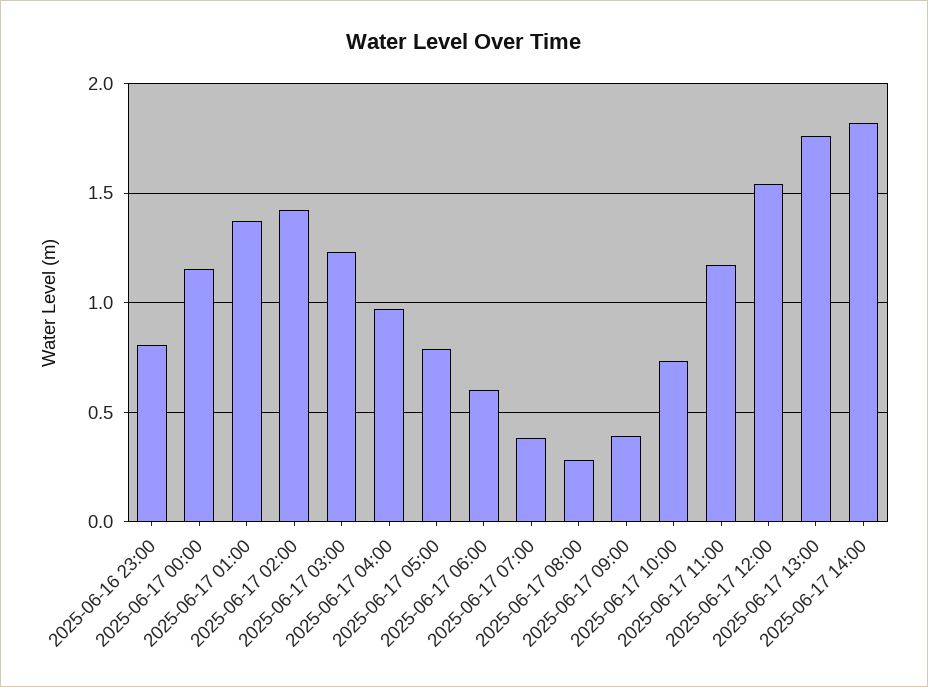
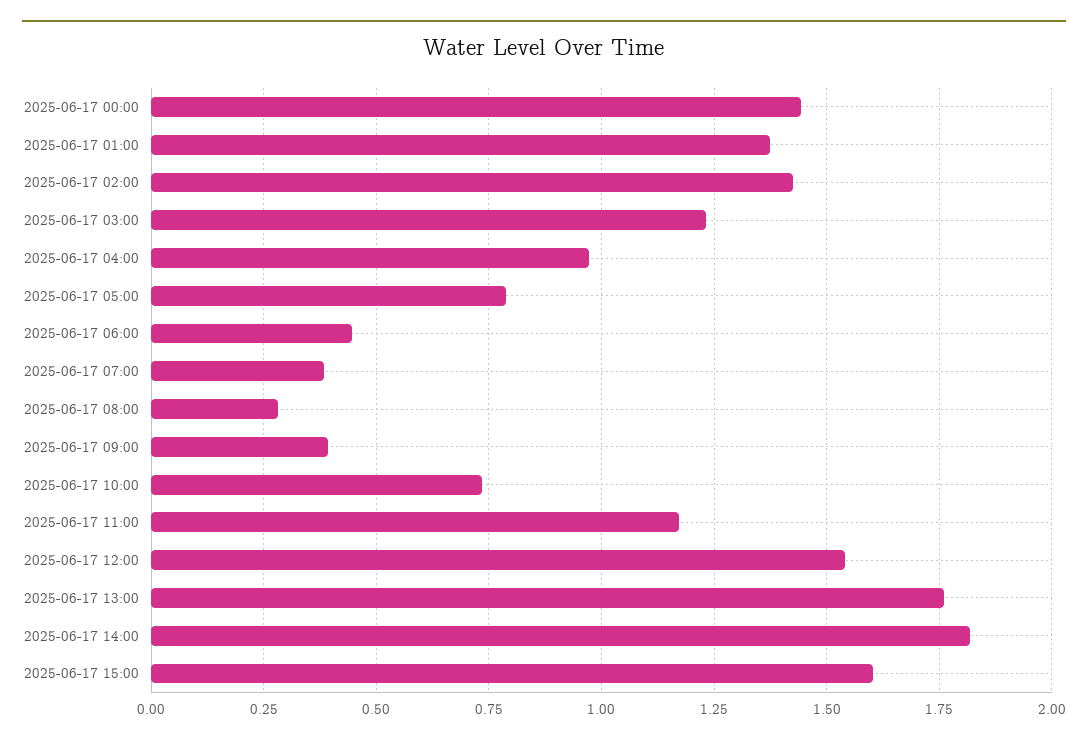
2025-06-16 23:00: 0.8 -> none
2025-06-17 00:00: 1.15 -> 1.45
2025-06-17 06:00: 0.6 -> 0.45
2025-06-17 15:00: none -> 1.6

